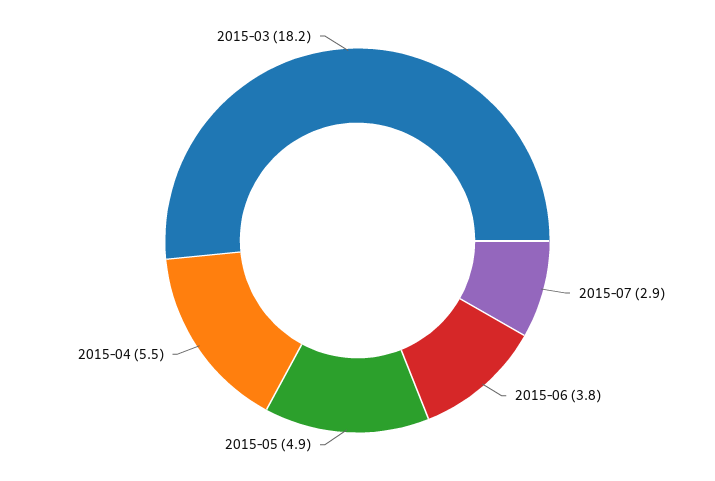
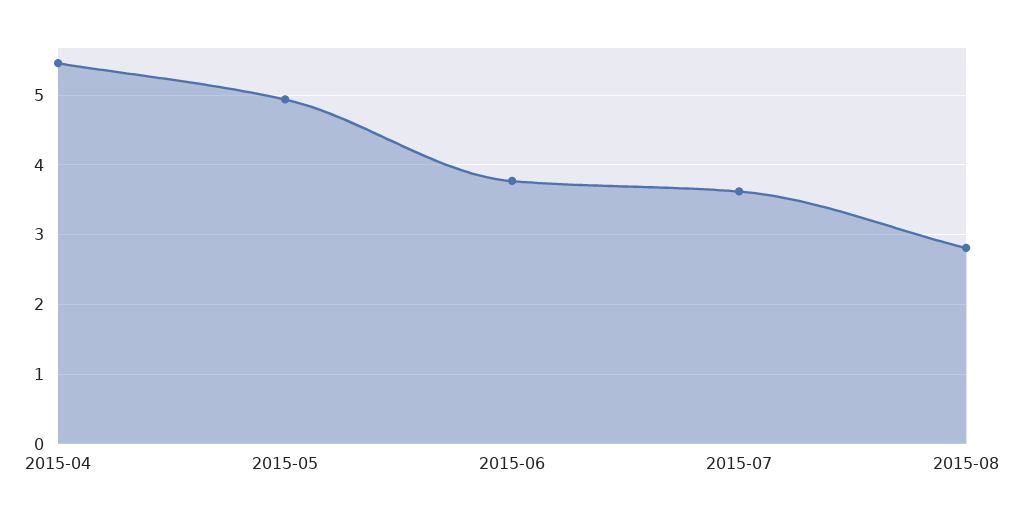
2015-07: 2.9 -> 3.6
2015-03: 18.2 -> none
2015-08: none -> 2.8

